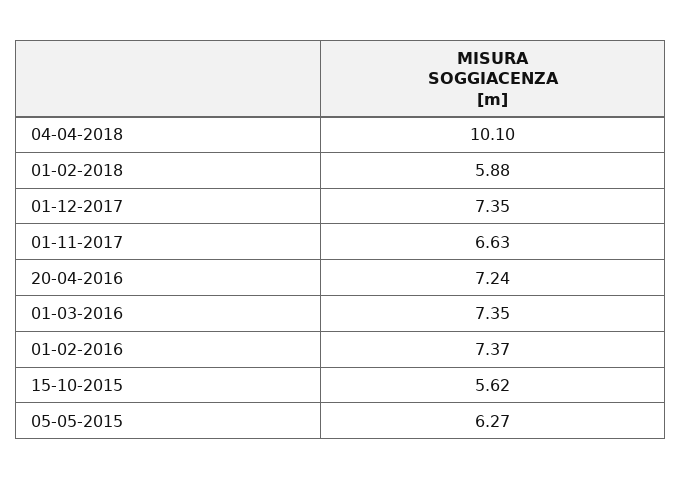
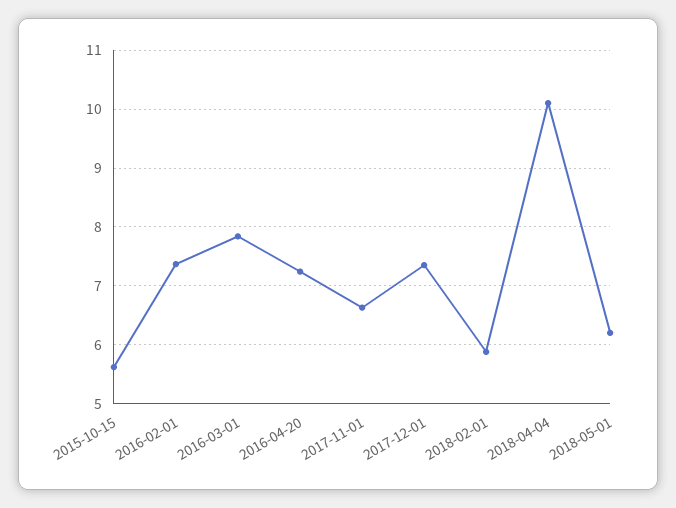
01-03-2016: 7.35 -> 7.8
05-05-2015: 6.27 -> none
2018-05-01: none -> 6.2

